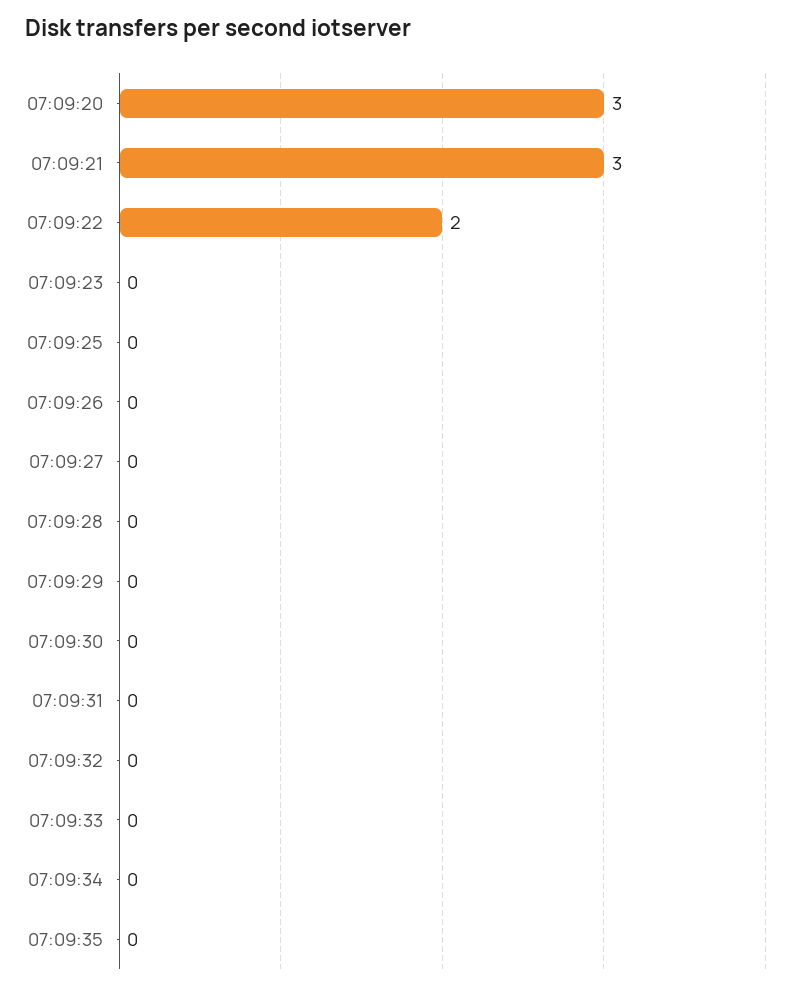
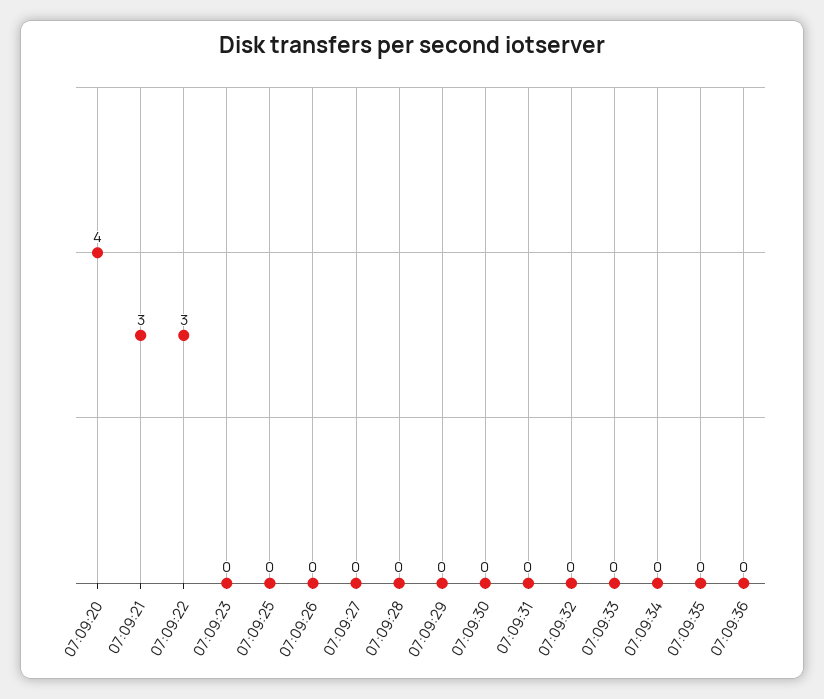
07:09:20: 3 -> 4
07:09:22: 2 -> 3
07:09:36: none -> 0

